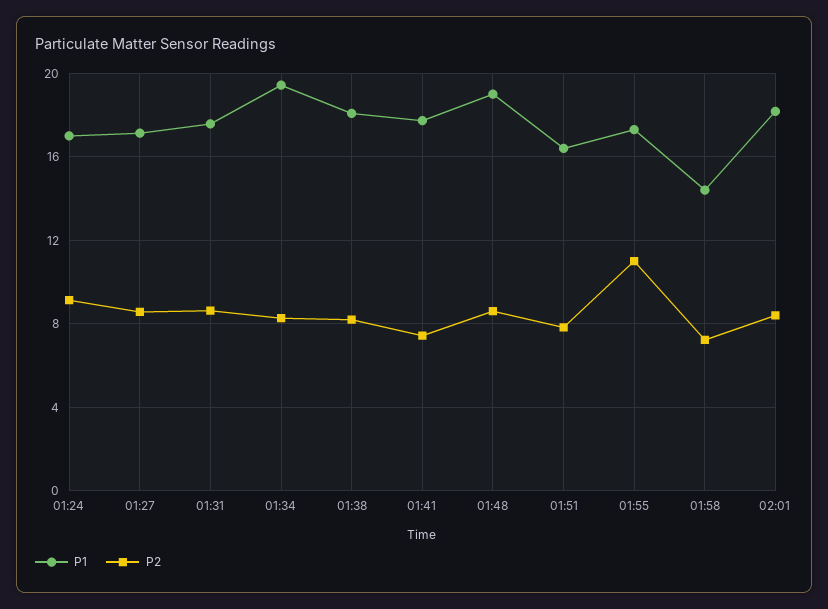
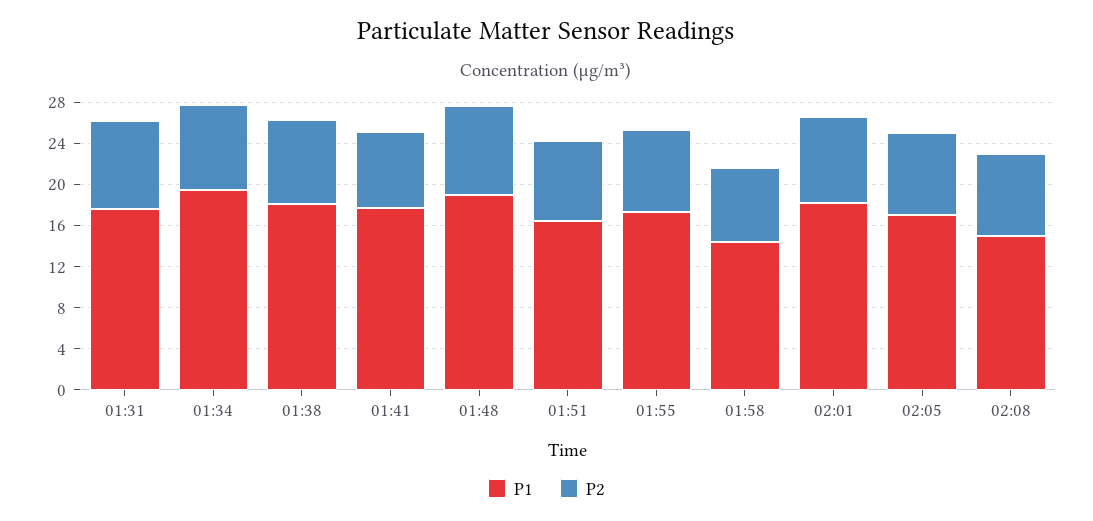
P1, 01:24: 17 -> none
P2, 01:24: 9 -> none
P1, 01:27: 17 -> none
P2, 01:27: 8.5 -> none
P2, 01:55: 11 -> 8
P1, 02:05: none -> 17
P2, 02:05: none -> 8
P1, 02:08: none -> 15
P2, 02:08: none -> 8

